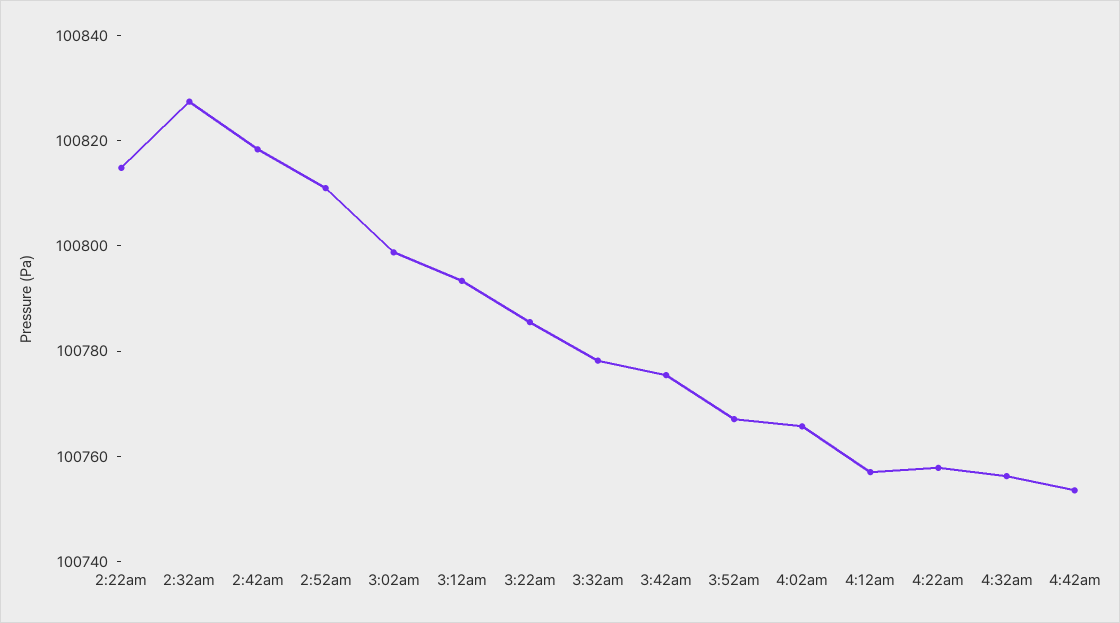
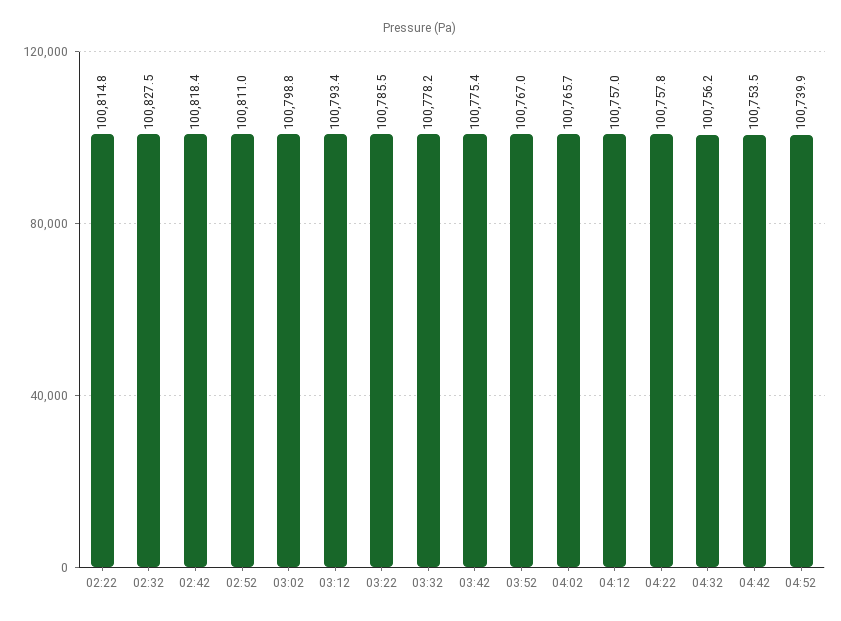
04:52: none -> 100739.9

